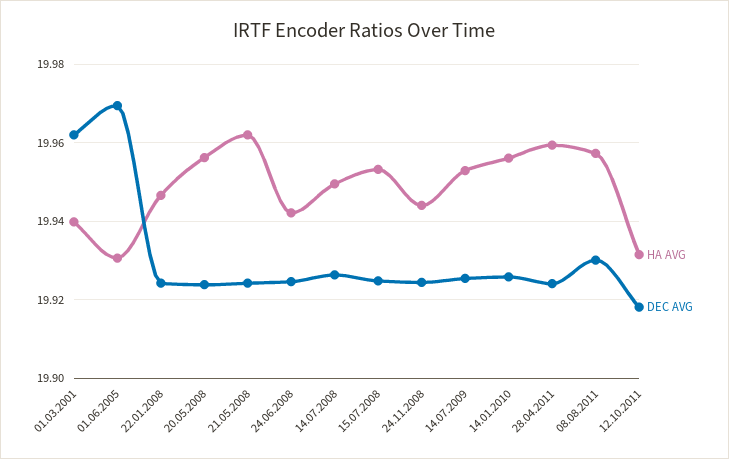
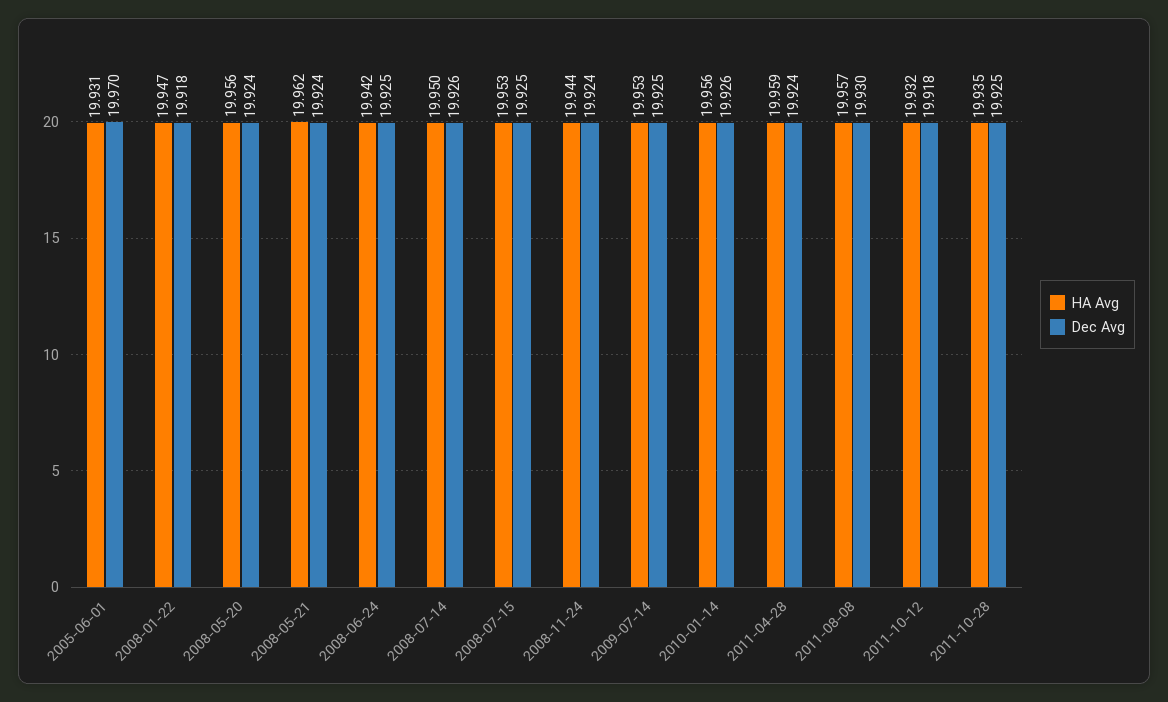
HA AVG, 01.03.2001: 19.94 -> none
DEC AVG, 01.03.2001: 19.962 -> none
DEC AVG, 22.01.2008: 19.924 -> 19.918
HA AVG, 2011-10-28: none -> 19.935
DEC AVG, 2011-10-28: none -> 19.925

